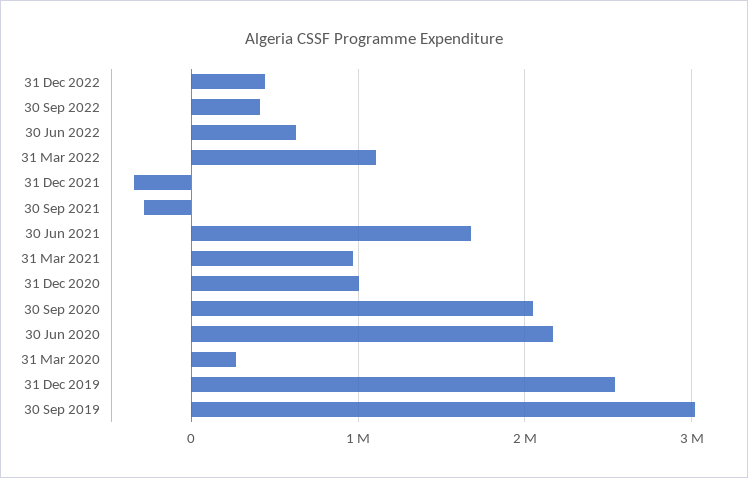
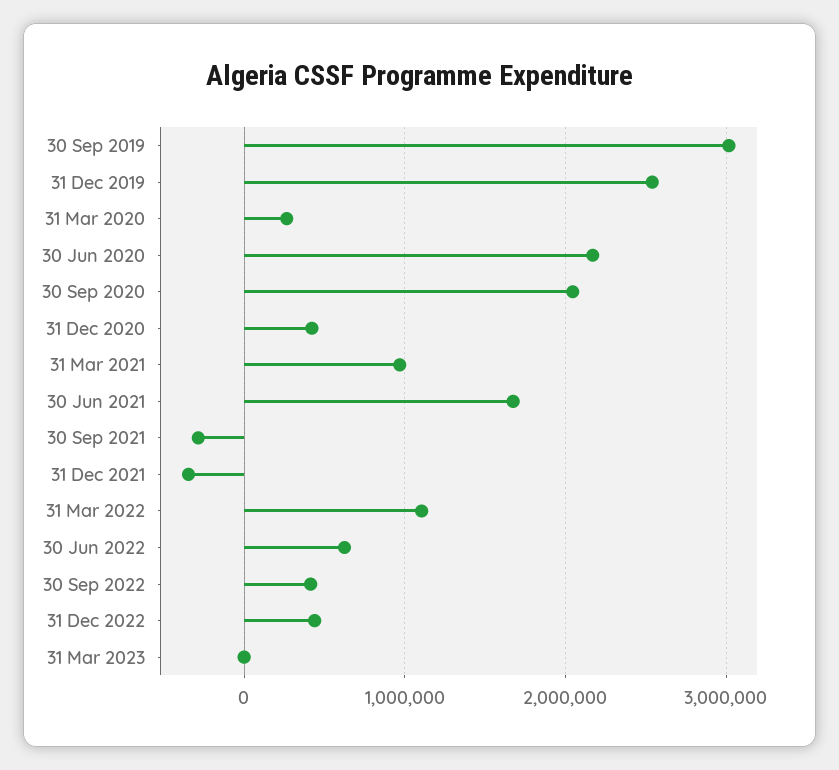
31 Dec 2020: 1000000 -> 400000
31 Mar 2023: none -> 0

